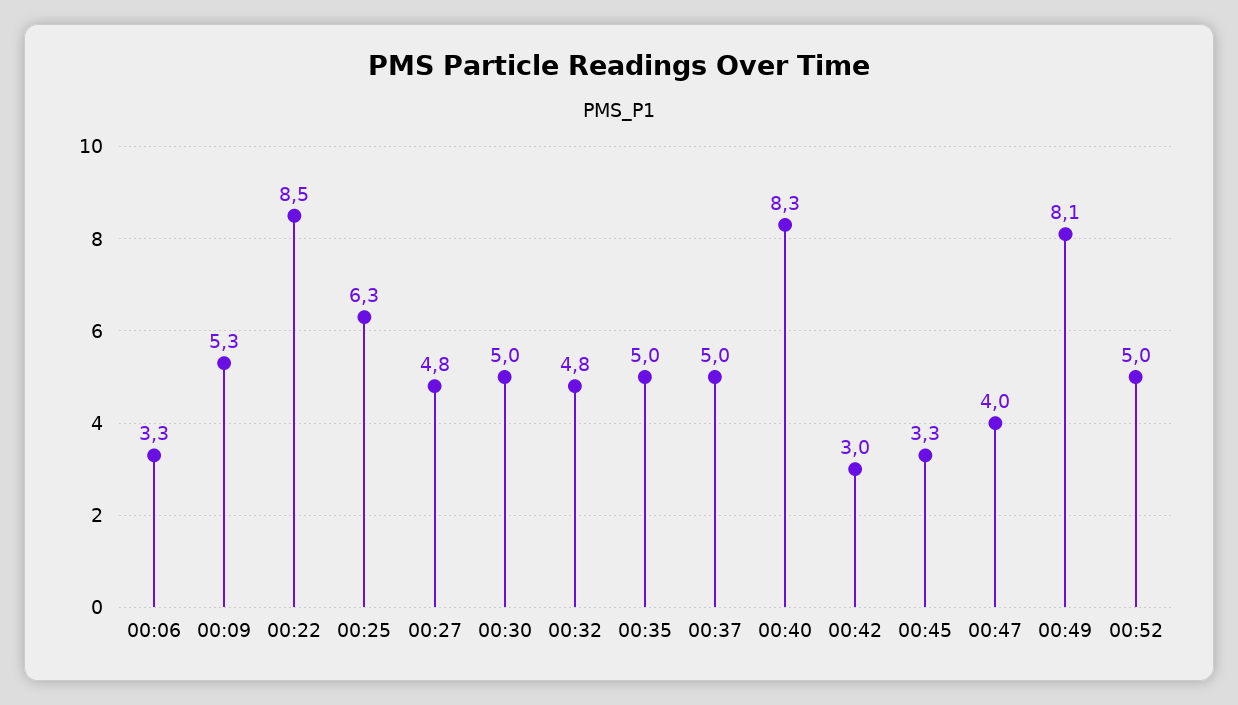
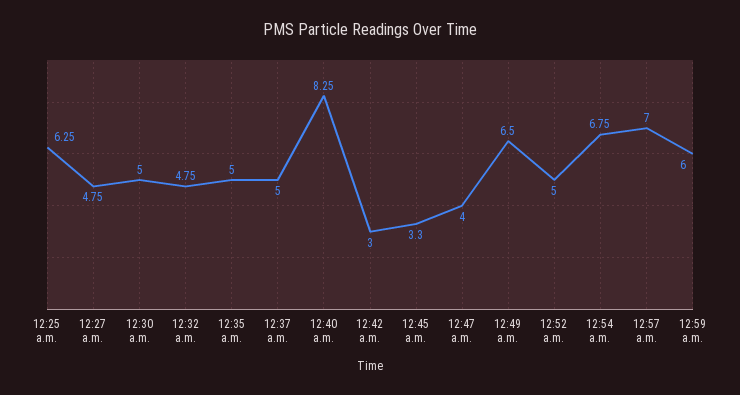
00:06: 3.3 -> none
00:09: 5.3 -> none
00:22: 8.5 -> none
00:49: 8.1 -> 6.5
12:54 a.m.: none -> 6.75
12:57 a.m.: none -> 7
12:59 a.m.: none -> 6

